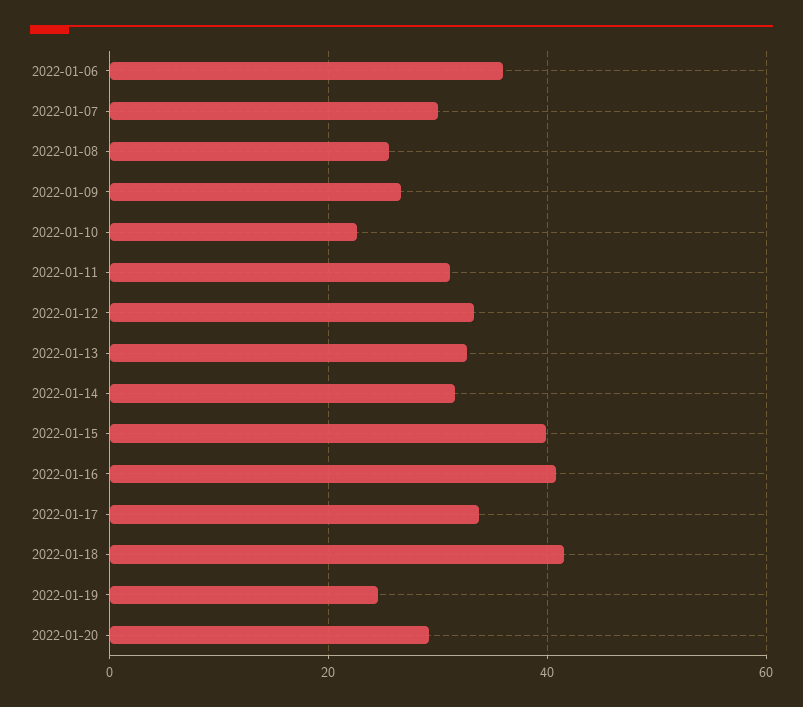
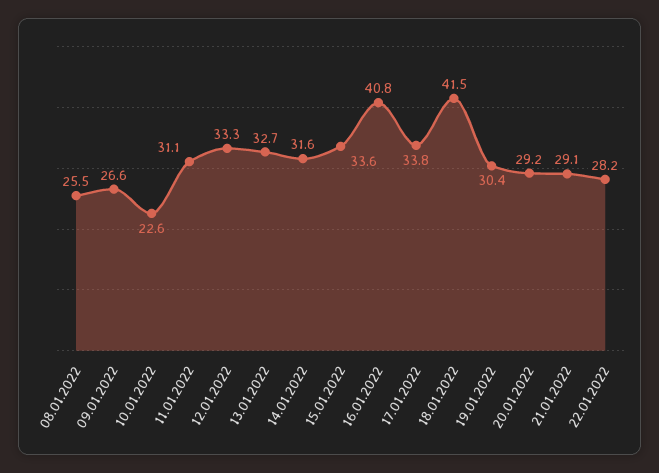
2022-01-06: 36 -> none
2022-01-07: 30 -> none
2022-01-15: 40 -> 33.6
2022-01-19: 24 -> 30.4
21.01.2022: none -> 29.1
22.01.2022: none -> 28.2

